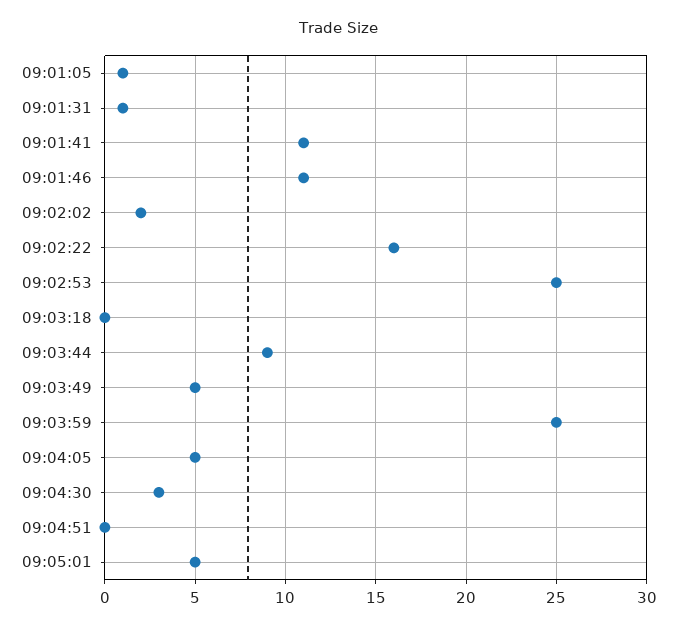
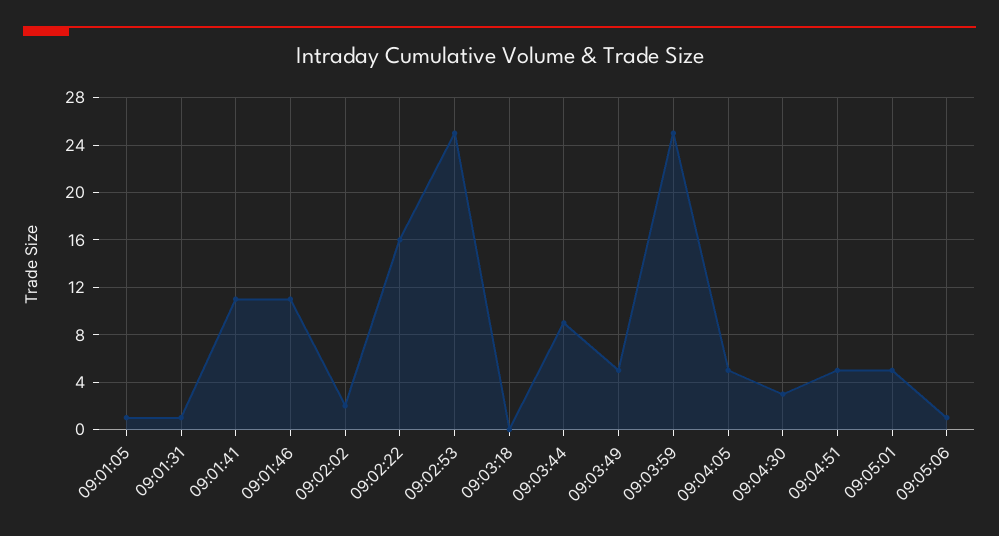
09:04:51: 0 -> 5
09:05:06: none -> 1

